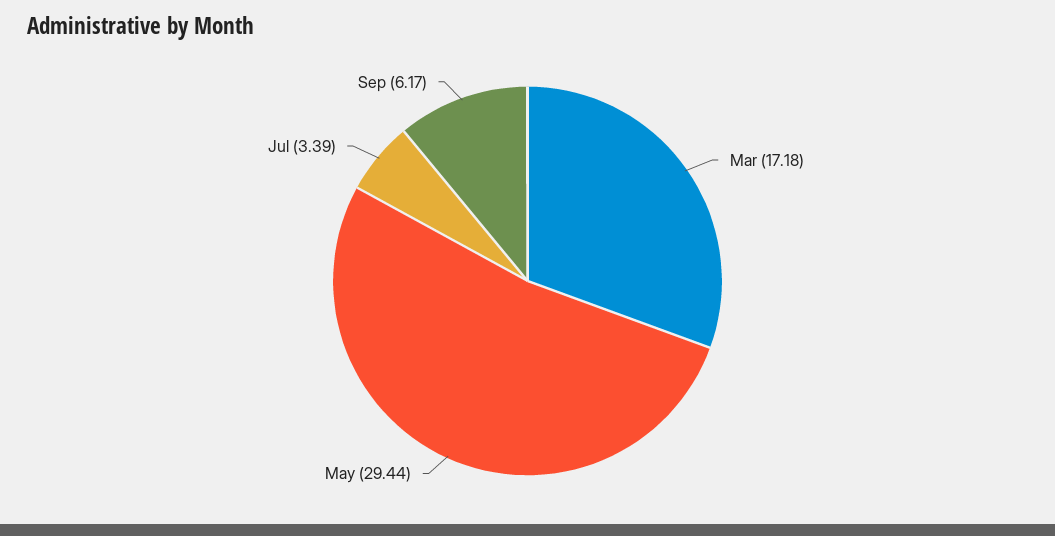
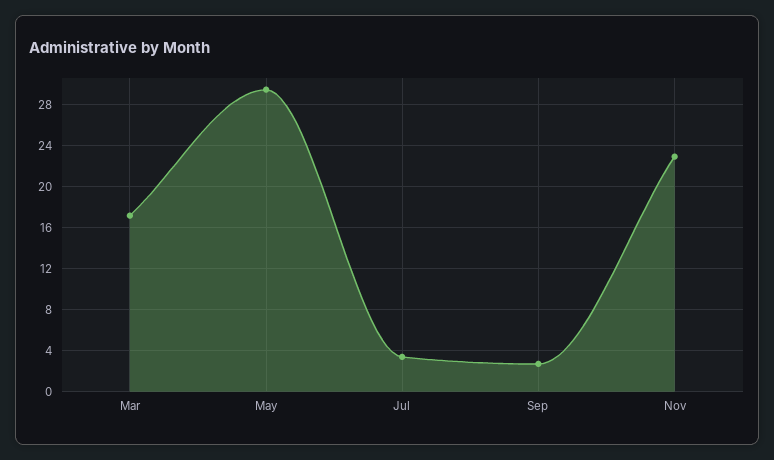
Sep: 6.17 -> 3
Nov: none -> 23

